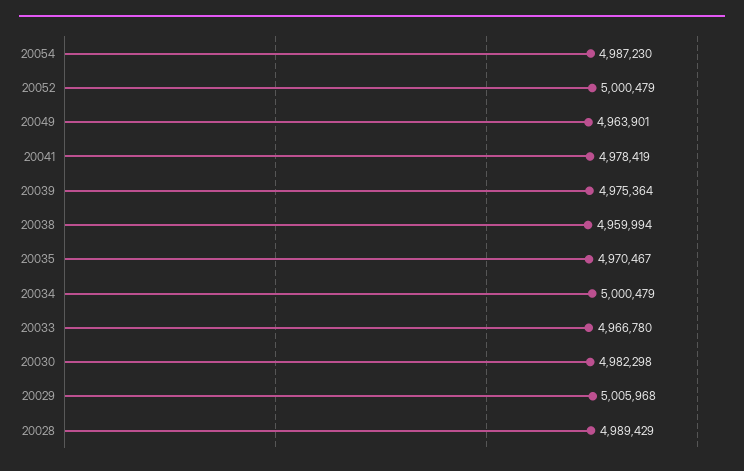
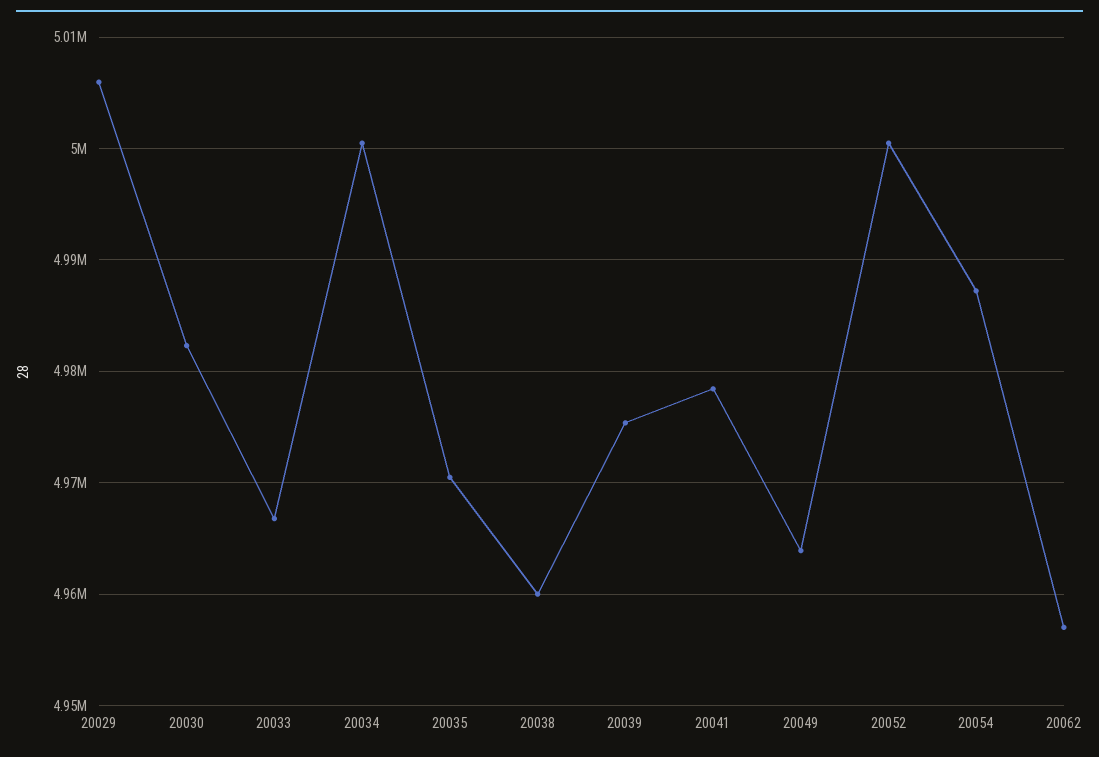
20028: 4989429 -> none
20062: none -> 4957000

